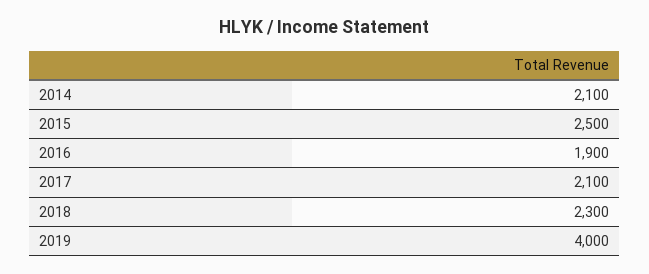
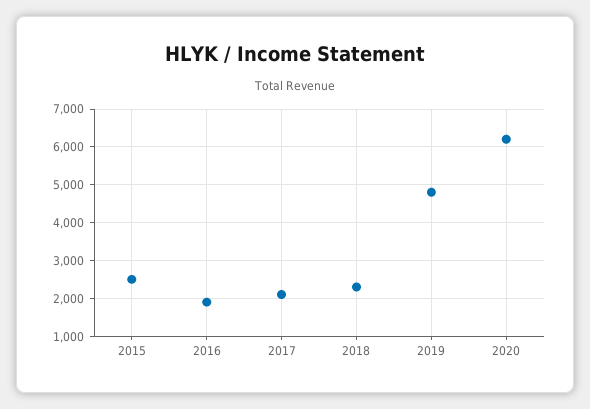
2014: 2100 -> none
2019: 4000 -> 4800
2020: none -> 6200

